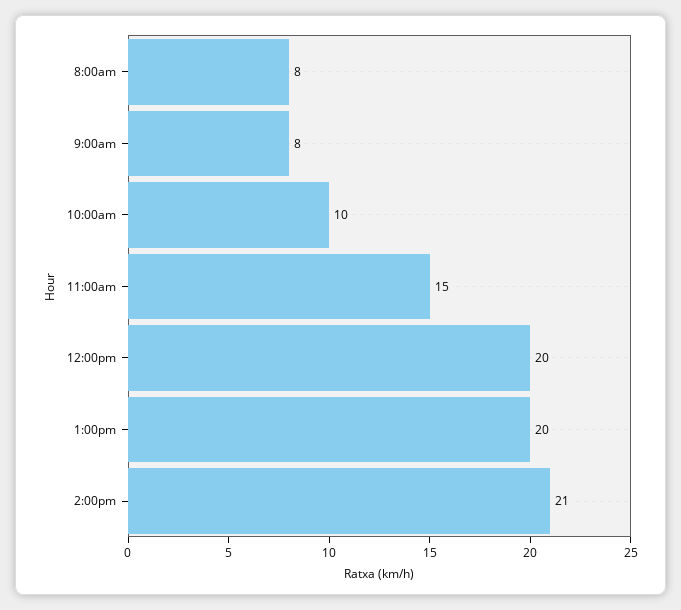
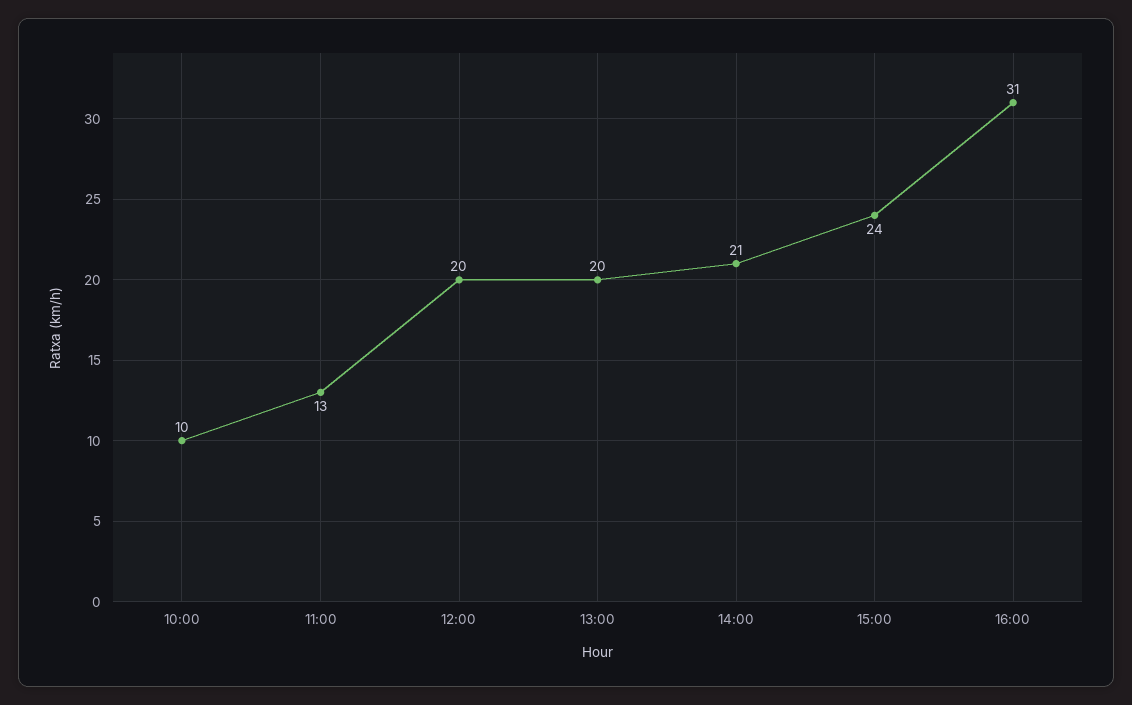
8:00am: 8 -> none
9:00am: 8 -> none
11:00am: 15 -> 13
15:00: none -> 24
16:00: none -> 31

